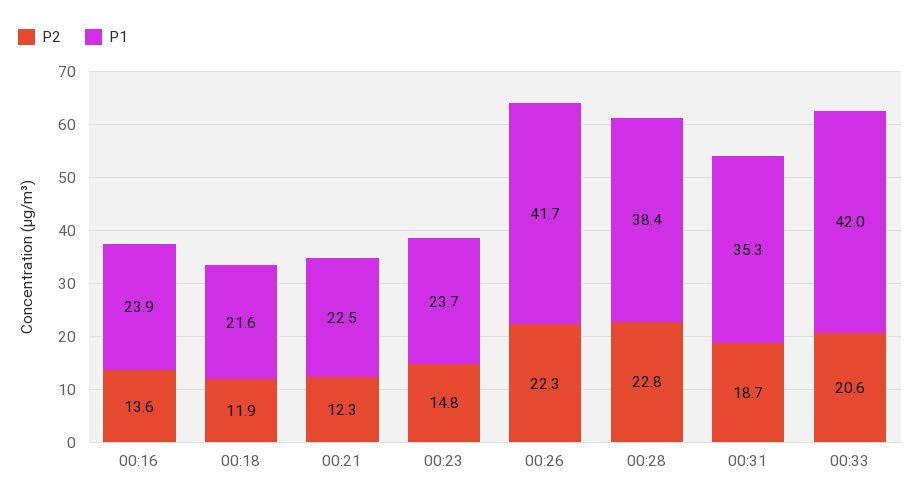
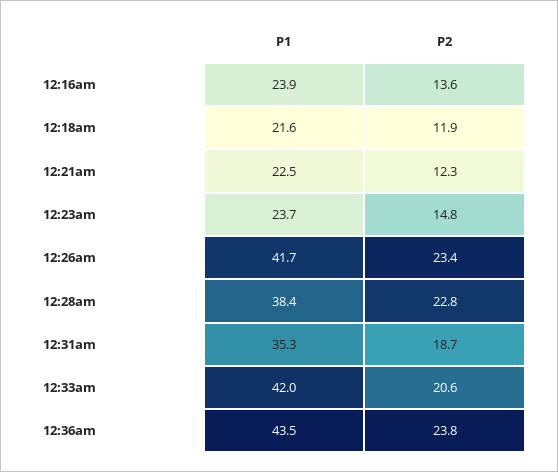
P2, 00:26: 22.3 -> 23.4
P1, 12:36am: none -> 43.5
P2, 12:36am: none -> 23.8

